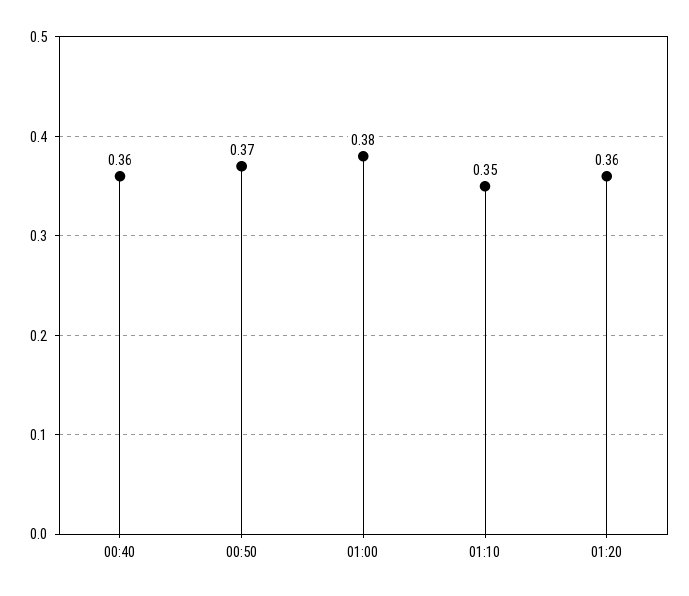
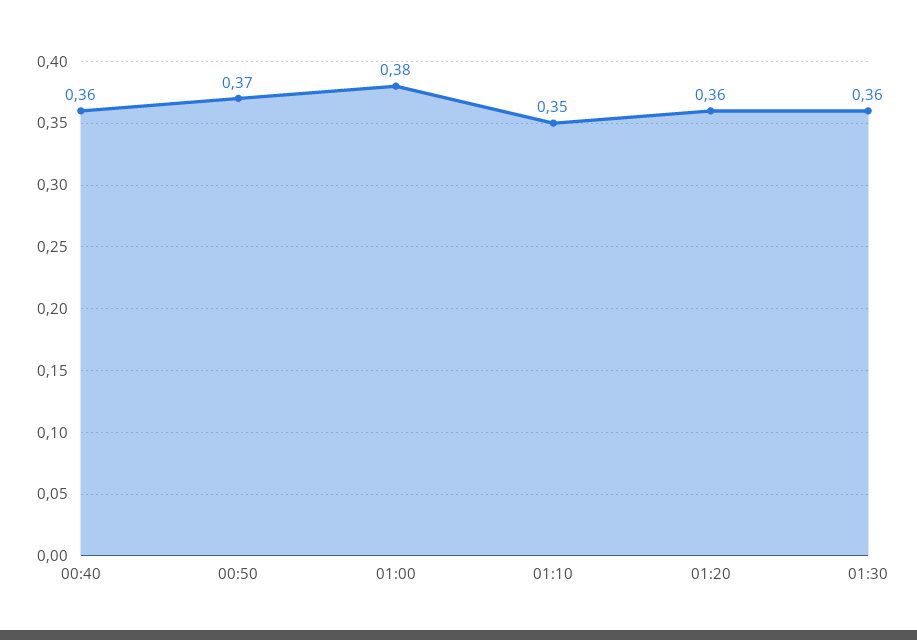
01:30: none -> 0.36

